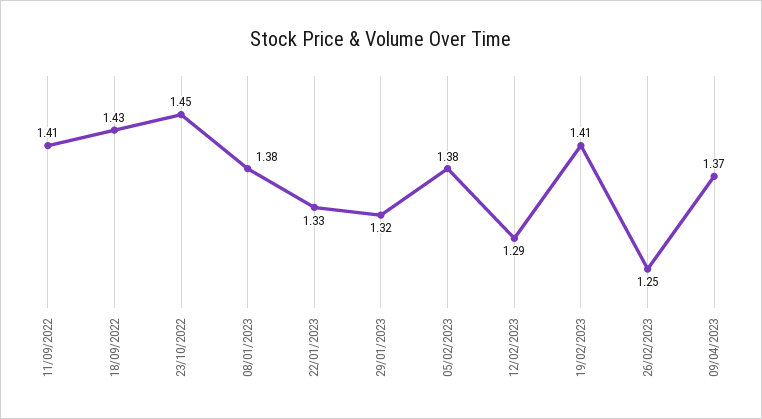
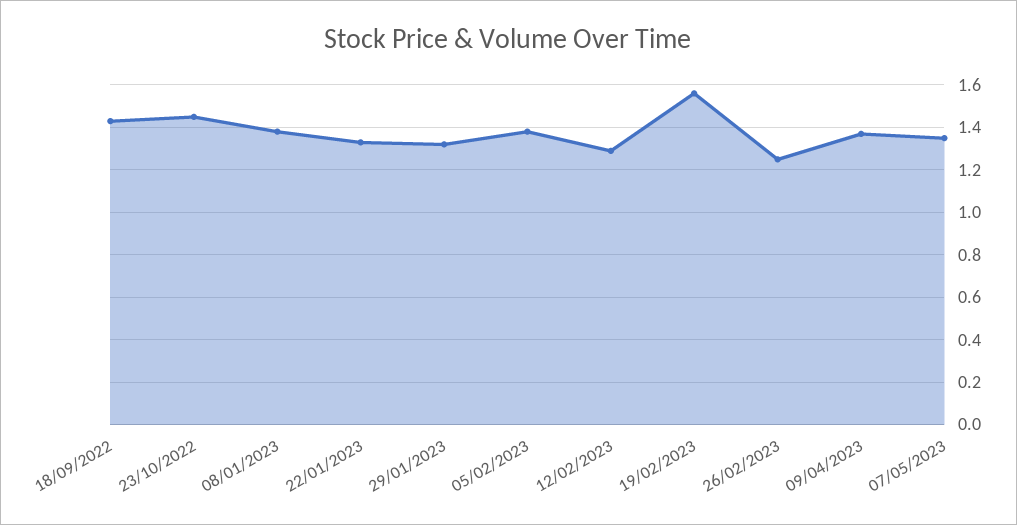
11/09/2022: 1.41 -> none
19/02/2023: 1.41 -> 1.55
07/05/2023: none -> 1.35

